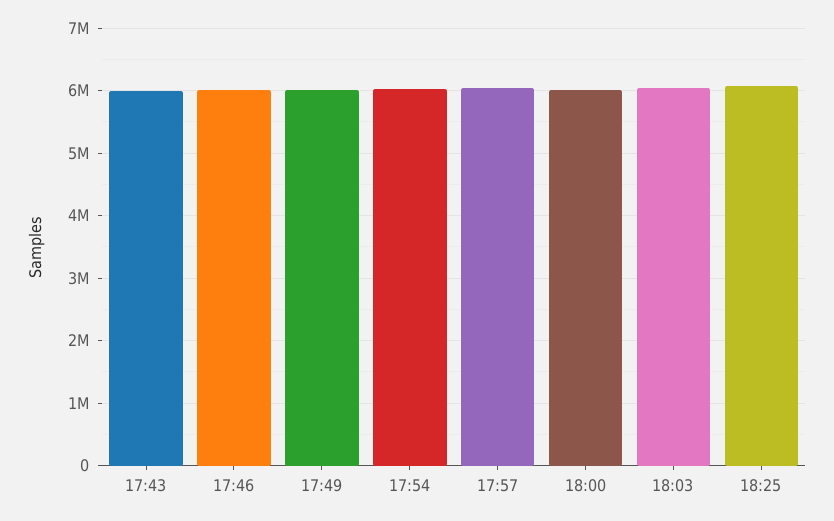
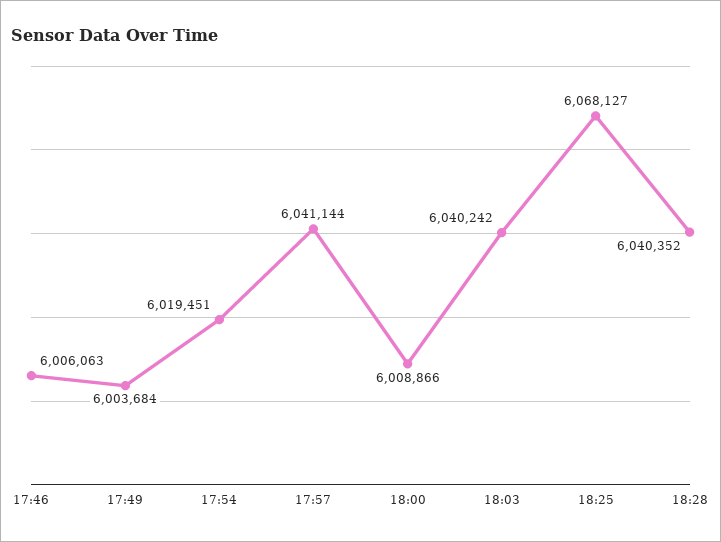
17:43: 6000000 -> none
18:28: none -> 6040352

